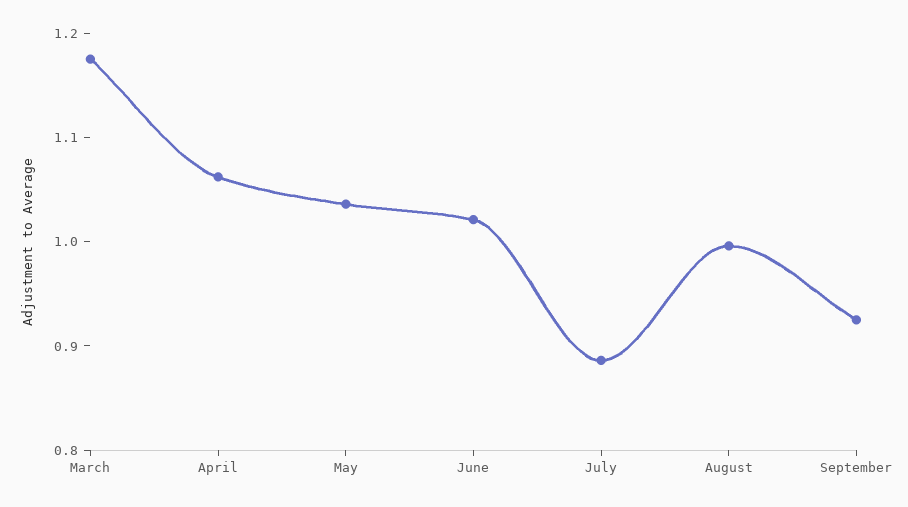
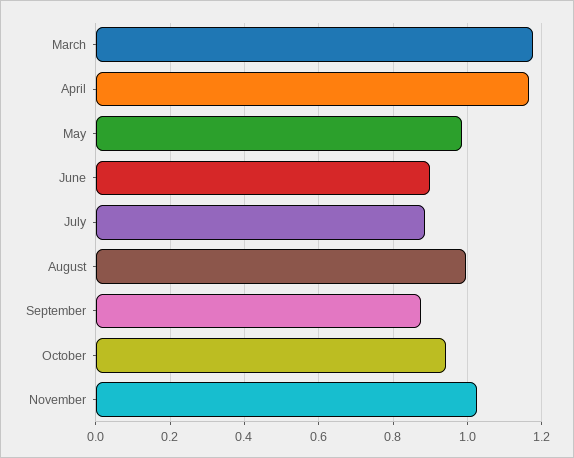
April: 1.06 -> 1.16
May: 1.04 -> 0.98
June: 1.02 -> 0.9
September: 0.92 -> 0.88
October: none -> 0.94
November: none -> 1.02

